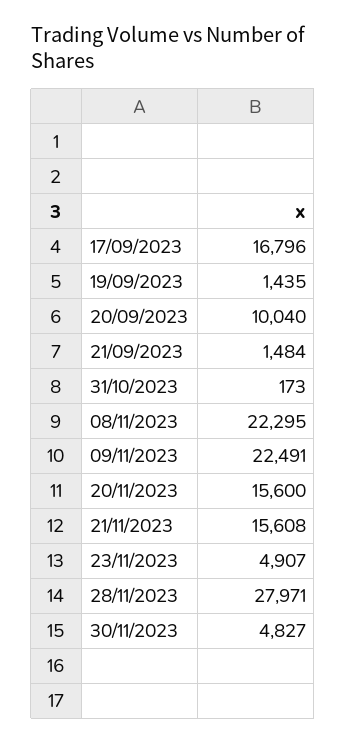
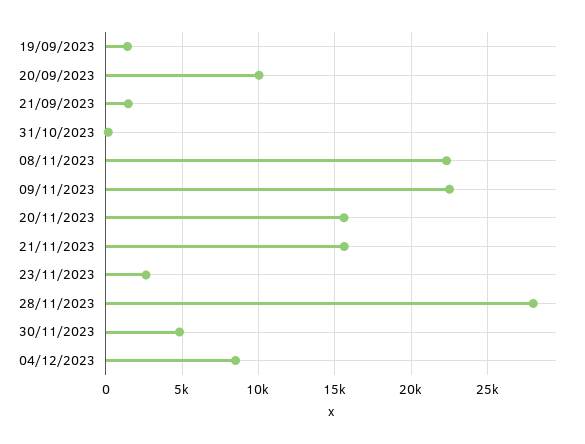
17/09/2023: 16796 -> none
23/11/2023: 4907 -> 2500
04/12/2023: none -> 8500

